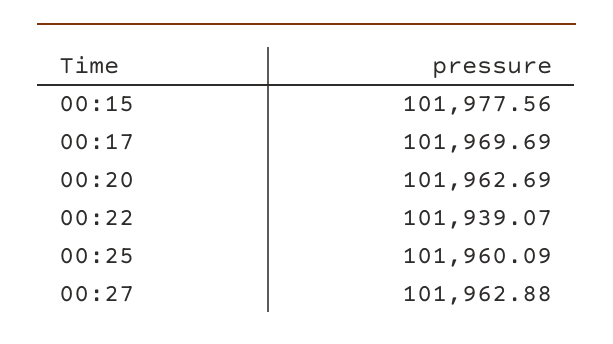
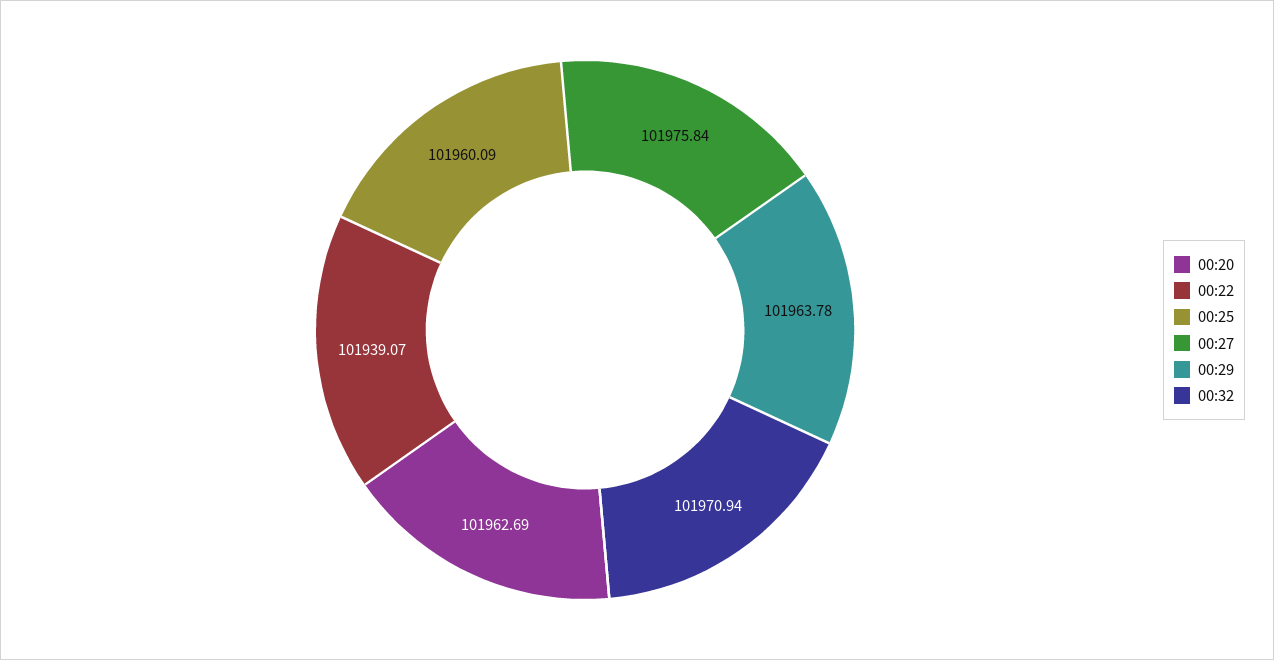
00:15: 101977.56 -> none
00:17: 101969.69 -> none
00:27: 101962.88 -> 101975.84
00:29: none -> 101963.78
00:32: none -> 101970.94

